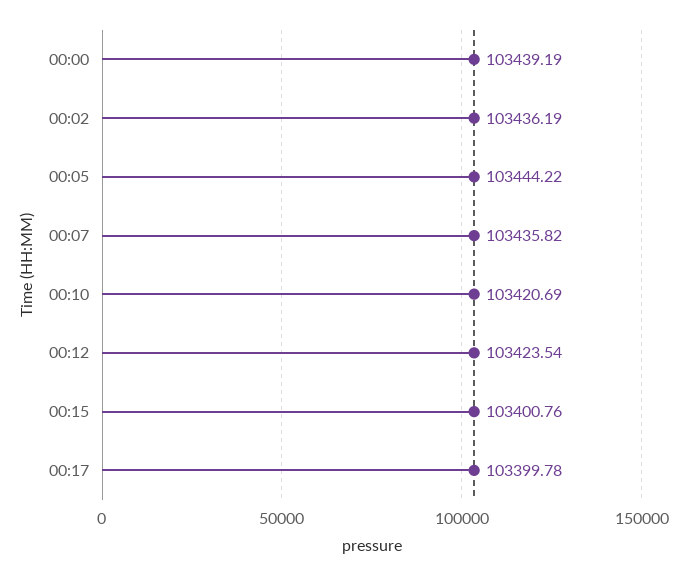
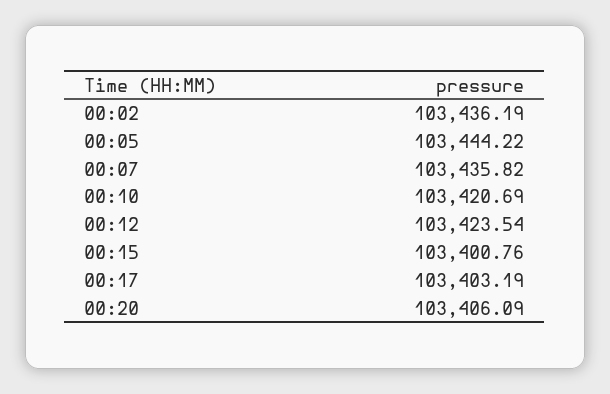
00:00: 103439.19 -> none
00:17: 103399.78 -> 103403.19
00:20: none -> 103406.09

